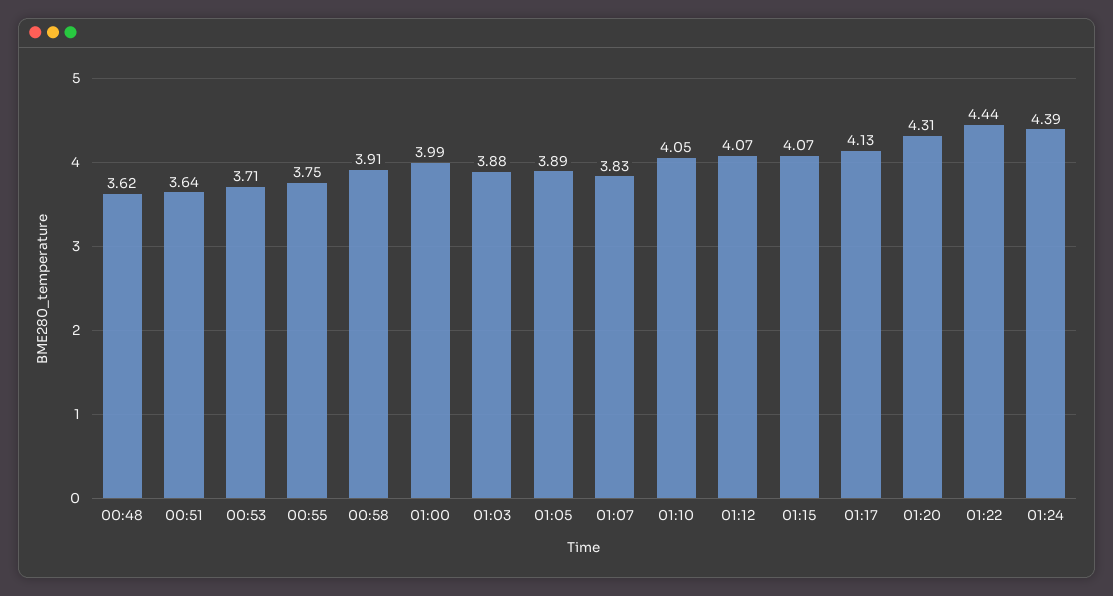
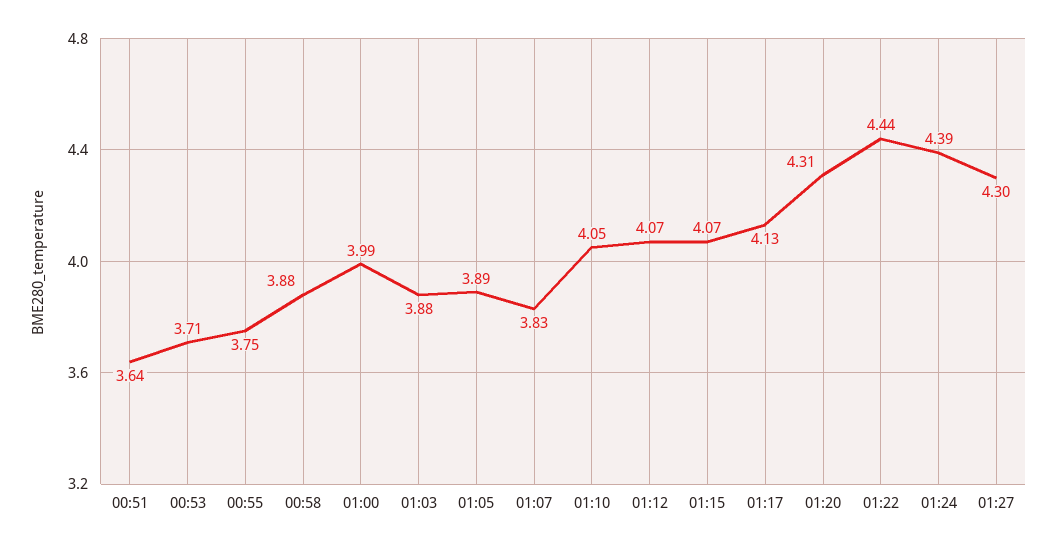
00:48: 3.62 -> none
00:58: 3.91 -> 3.88
01:27: none -> 4.3

